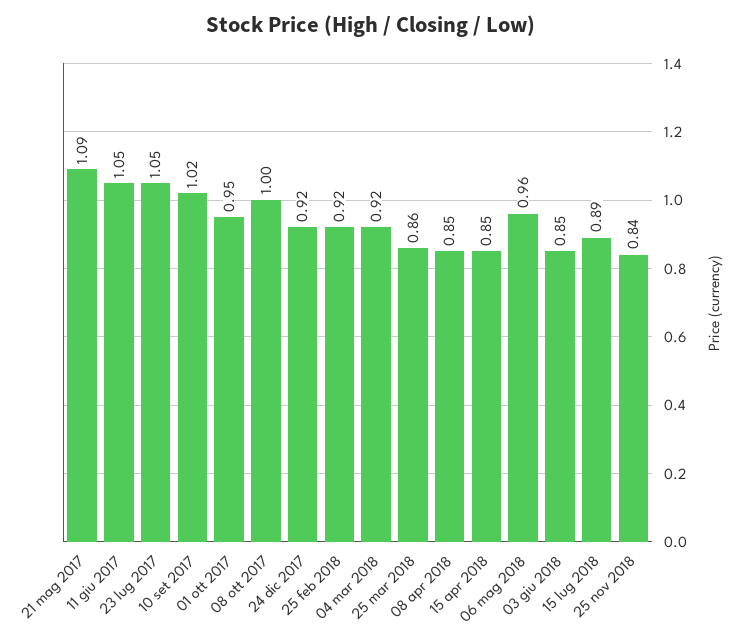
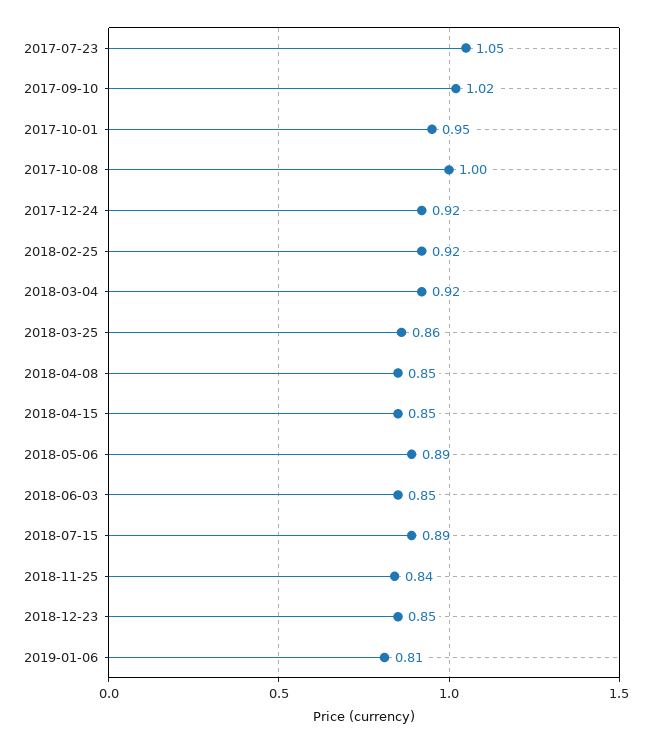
21 mag 2017: 1.09 -> none
11 giu 2017: 1.05 -> none
06 mag 2018: 0.96 -> 0.89
2018-12-23: none -> 0.85
2019-01-06: none -> 0.81

